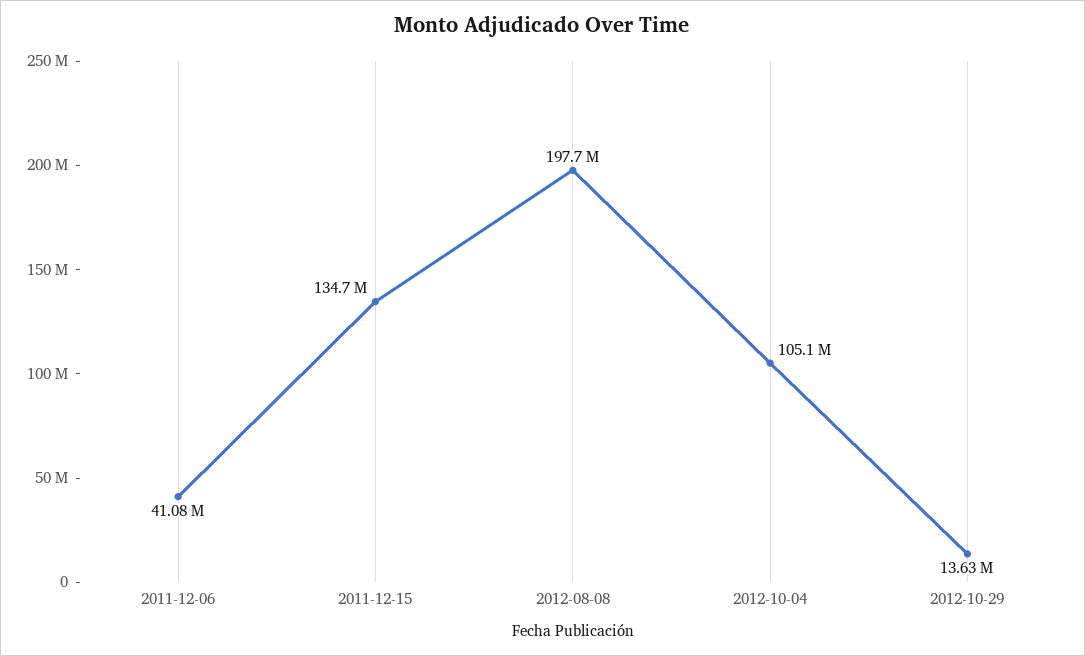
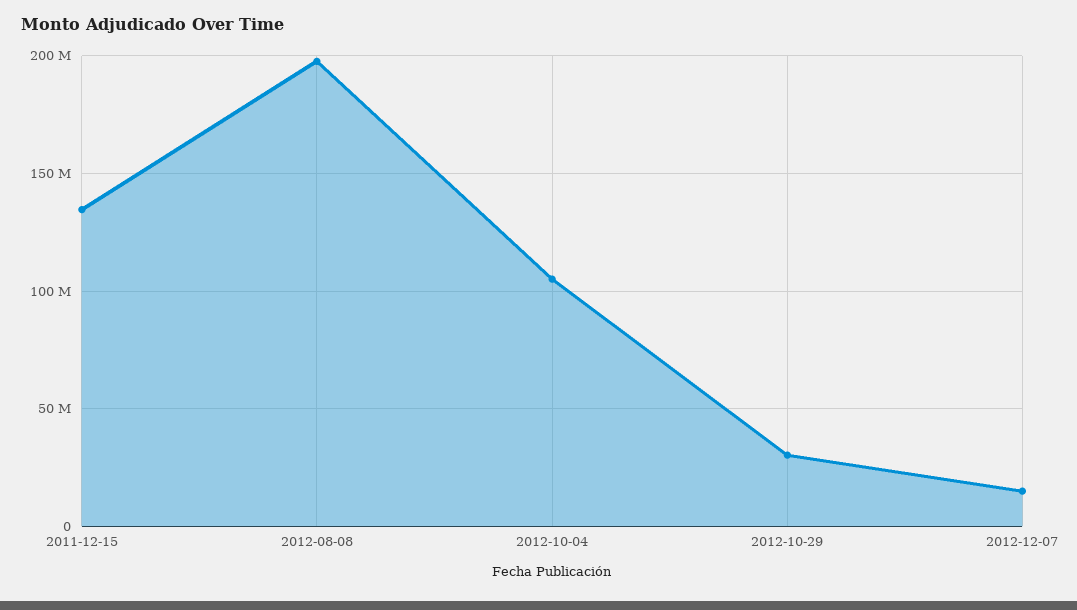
2011-12-06: 41080000 -> none
2012-10-29: 13630000 -> 30000000
2012-12-07: none -> 15000000

